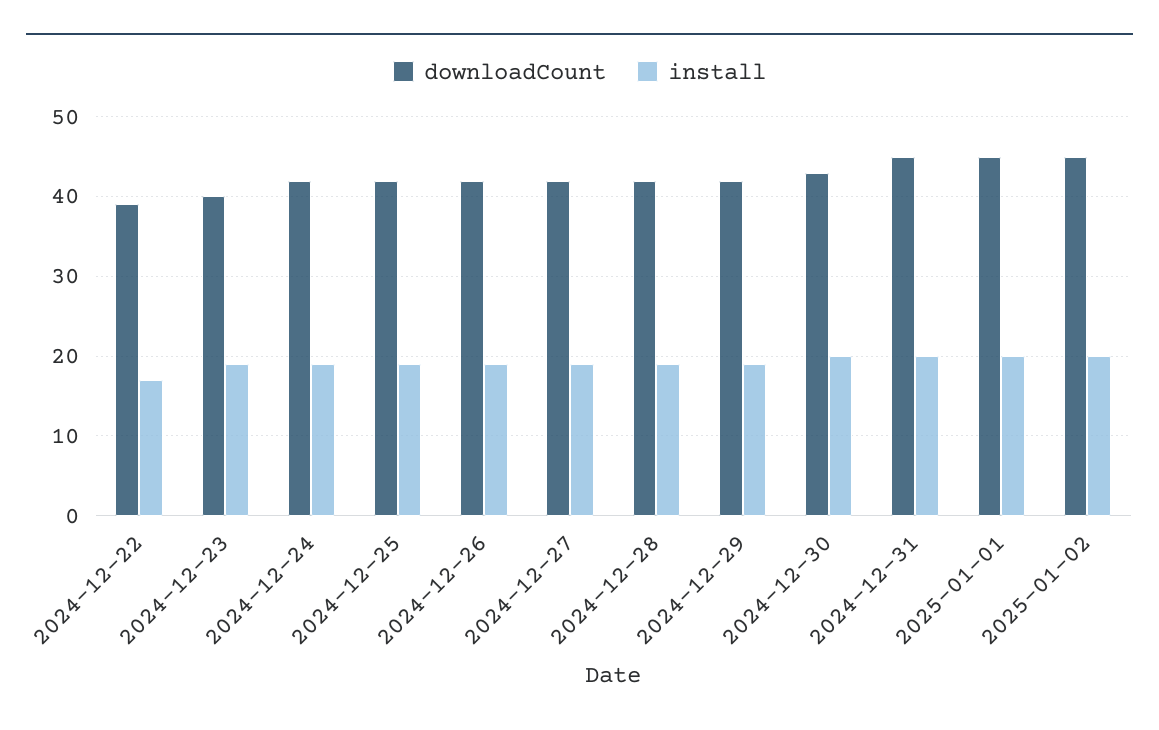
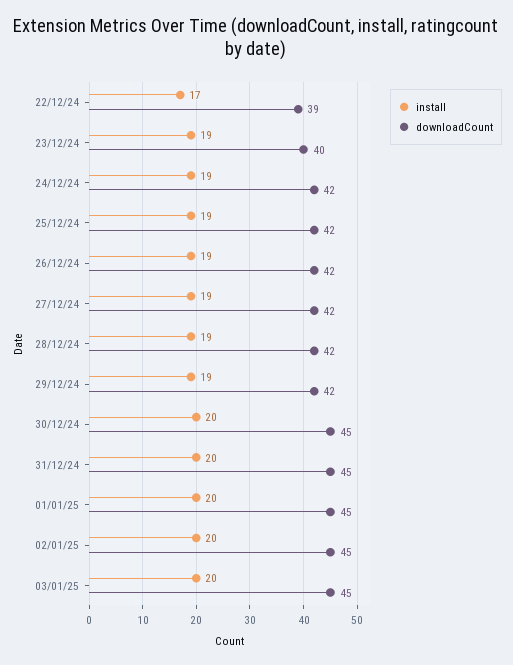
downloadCount, 2024-12-30: 43 -> 45
install, 03/01/25: none -> 20
downloadCount, 03/01/25: none -> 45

